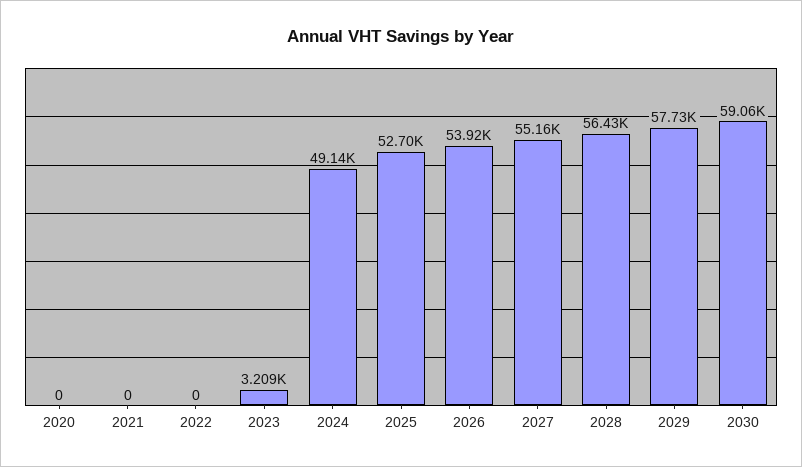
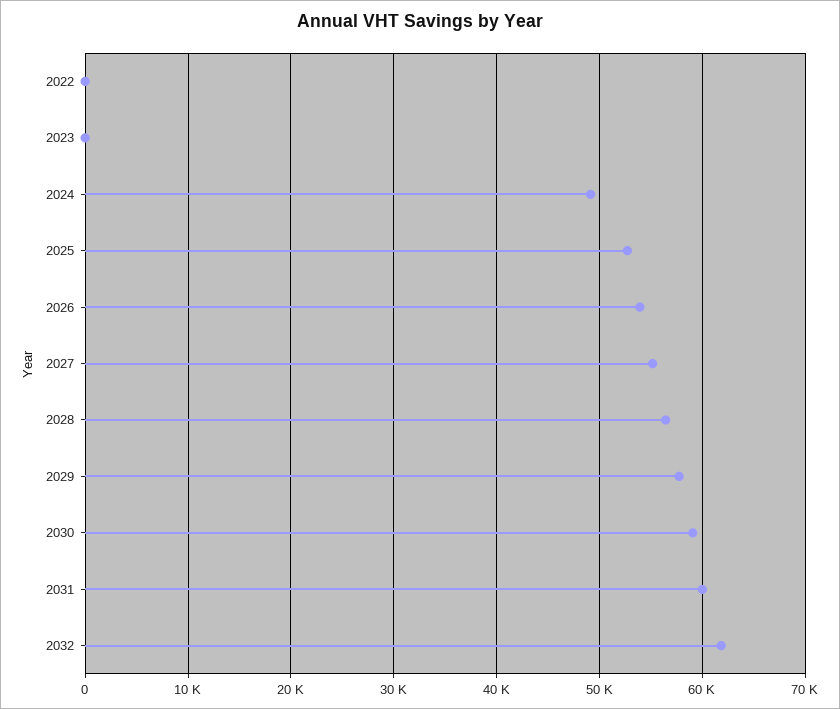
2020: 0 -> none
2021: 0 -> none
2023: 3209 -> 0
2031: none -> 60000
2032: none -> 62000

